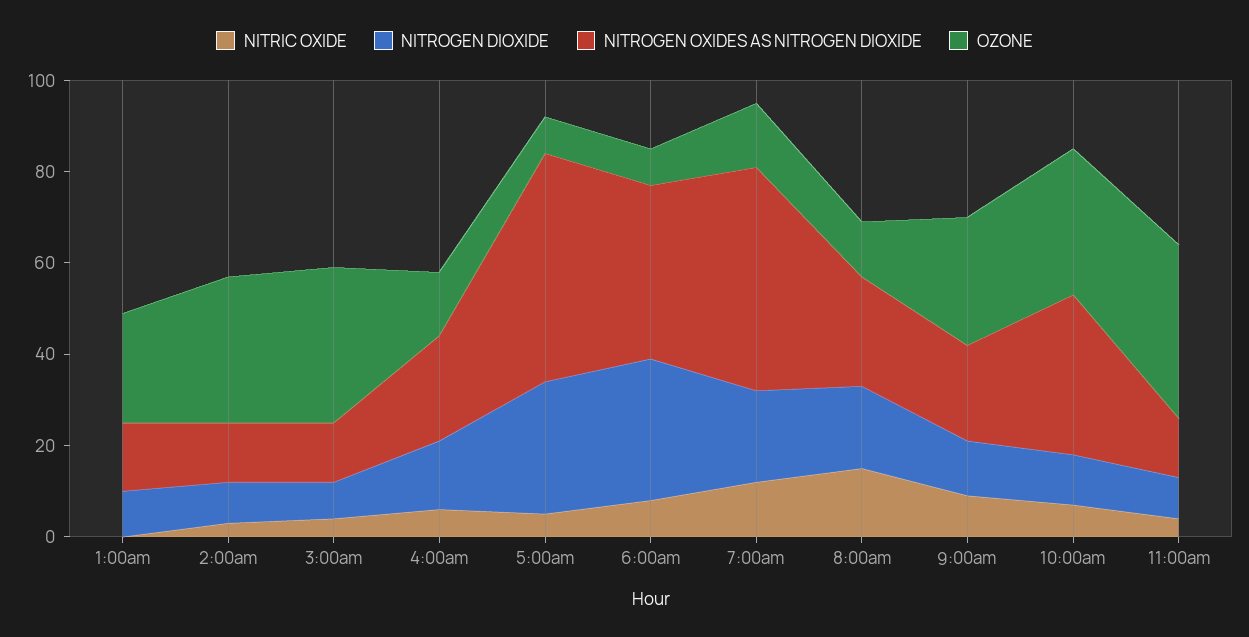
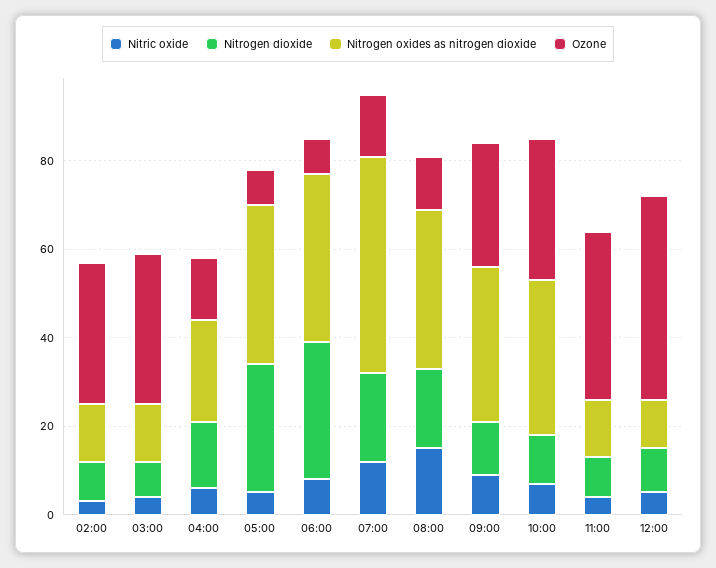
NITRIC OXIDE, 1:00am: 0 -> none
NITROGEN DIOXIDE, 1:00am: 10 -> none
NITROGEN OXIDES AS NITROGEN DIOXIDE, 1:00am: 15 -> none
OZONE, 1:00am: 25 -> none
NITROGEN OXIDES AS NITROGEN DIOXIDE, 5:00am: 50 -> 35
NITROGEN OXIDES AS NITROGEN DIOXIDE, 8:00am: 25 -> 35
NITROGEN OXIDES AS NITROGEN DIOXIDE, 9:00am: 20 -> 35
NITRIC OXIDE, 12:00: none -> 5
NITROGEN DIOXIDE, 12:00: none -> 10
NITROGEN OXIDES AS NITROGEN DIOXIDE, 12:00: none -> 10
OZONE, 12:00: none -> 45

